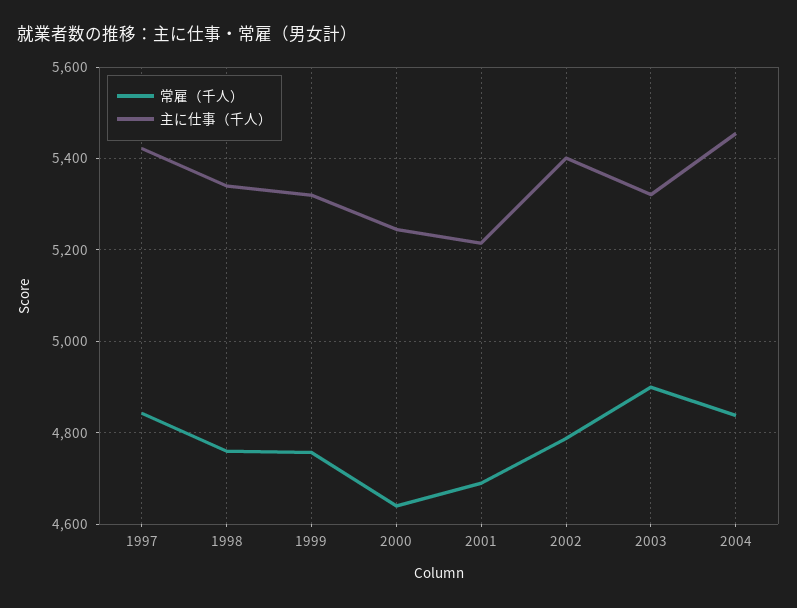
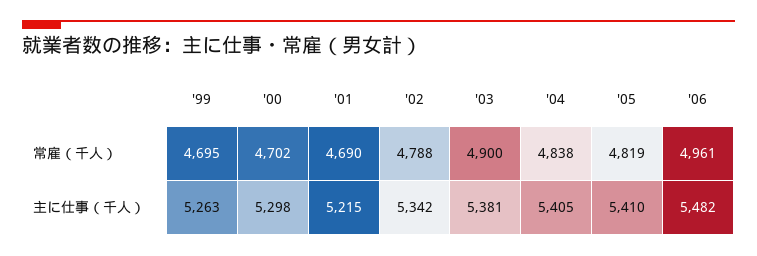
常雇（千人）, 1997: 4840 -> none
主に仕事（千人）, 1997: 5420 -> none
常雇（千人）, 1998: 4760 -> none
主に仕事（千人）, 1998: 5340 -> none
常雇（千人）, 1999: 4760 -> 4695
主に仕事（千人）, 1999: 5320 -> 5263
常雇（千人）, 2000: 4640 -> 4702
主に仕事（千人）, 2000: 5240 -> 5298
主に仕事（千人）, 2002: 5400 -> 5342
主に仕事（千人）, 2003: 5320 -> 5381
主に仕事（千人）, 2004: 5460 -> 5405
常雇（千人）, '05: none -> 4819
常雇（千人）, '06: none -> 4961
主に仕事（千人）, '05: none -> 5410
主に仕事（千人）, '06: none -> 5482

